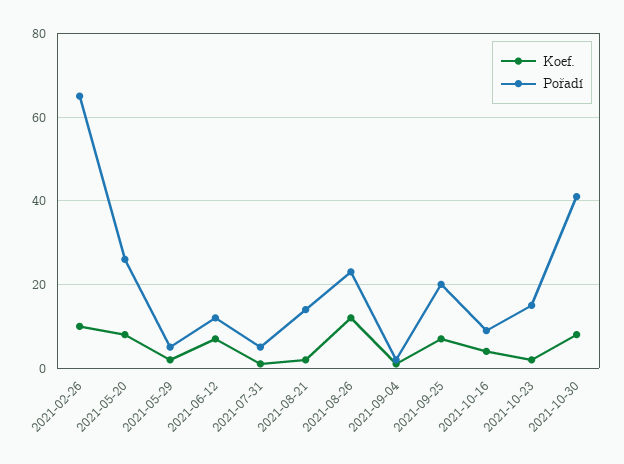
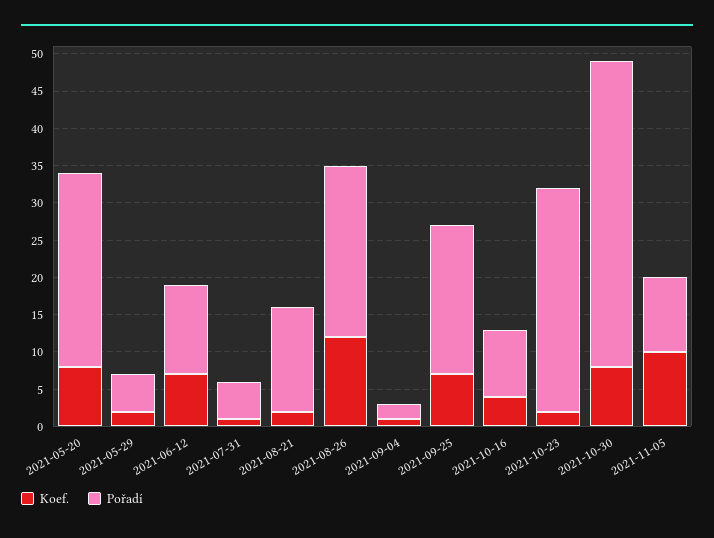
Koef., 2021-02-26: 10 -> none
Pořadí, 2021-02-26: 65 -> none
Pořadí, 2021-10-23: 15 -> 30
Koef., 2021-11-05: none -> 10
Pořadí, 2021-11-05: none -> 10

